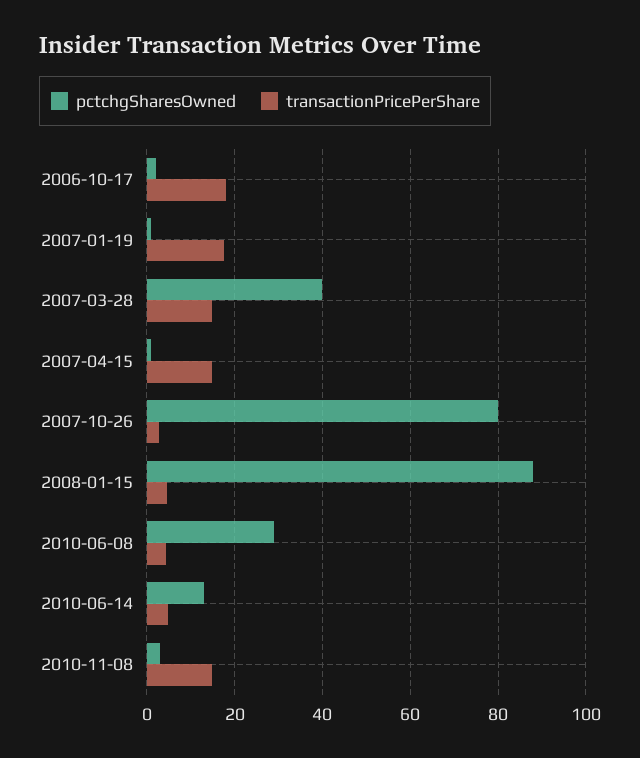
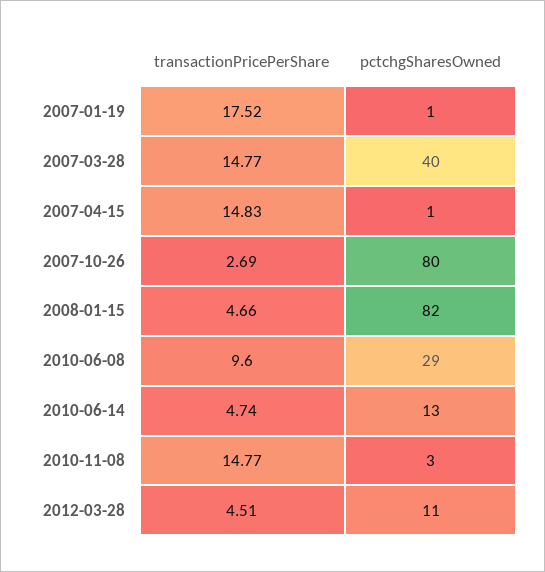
pctchgSharesOwned, 2006-10-17: 2 -> none
transactionPricePerShare, 2006-10-17: 18 -> none
pctchgSharesOwned, 2008-01-15: 88 -> 82
transactionPricePerShare, 2010-06-08: 4 -> 9.6
transactionPricePerShare, 2012-03-28: none -> 4.51
pctchgSharesOwned, 2012-03-28: none -> 11

